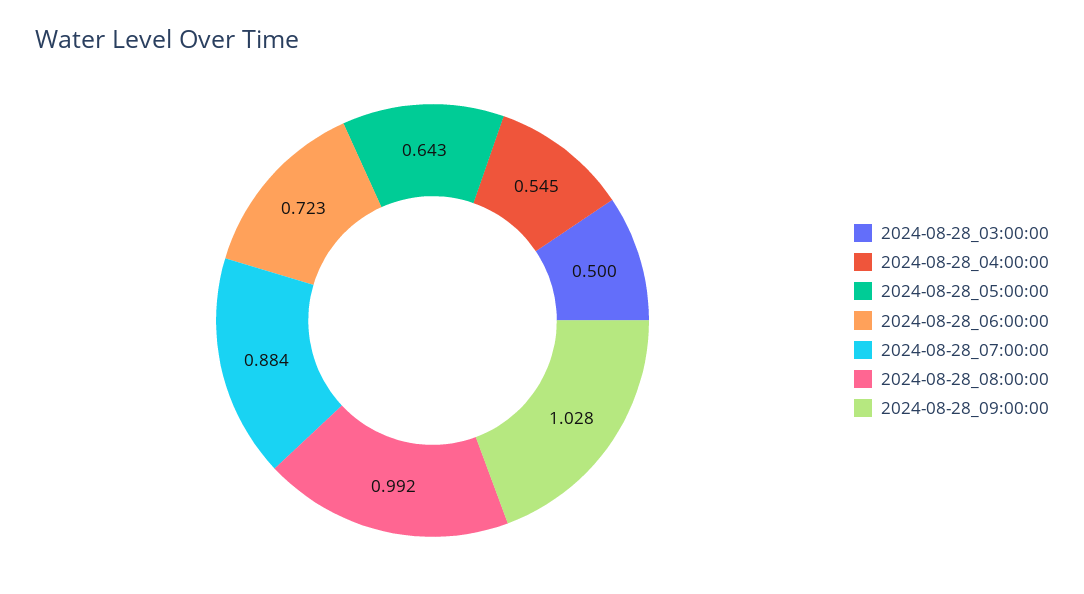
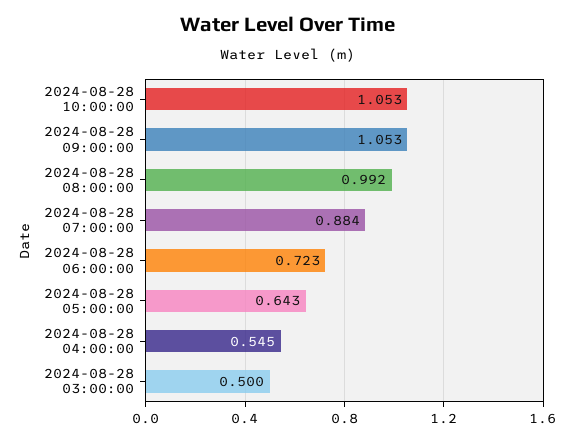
2024-08-28_09:00:00: 1.028 -> 1.053
2024-08-28 10:00:00: none -> 1.053

